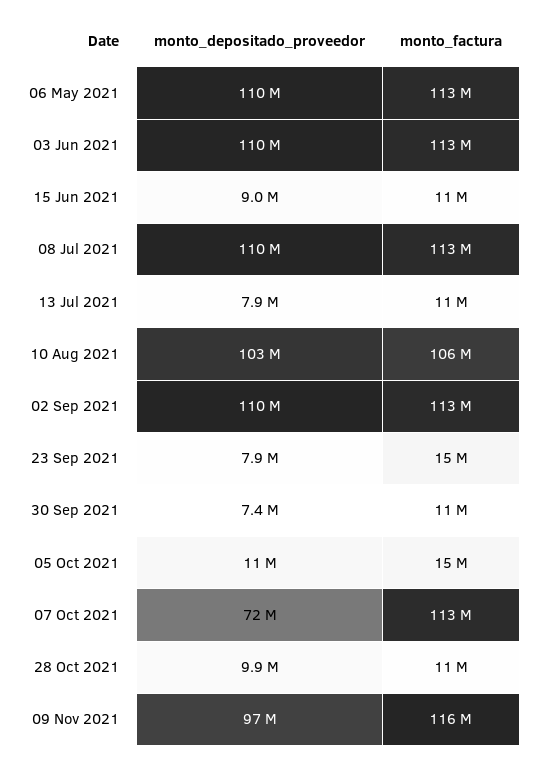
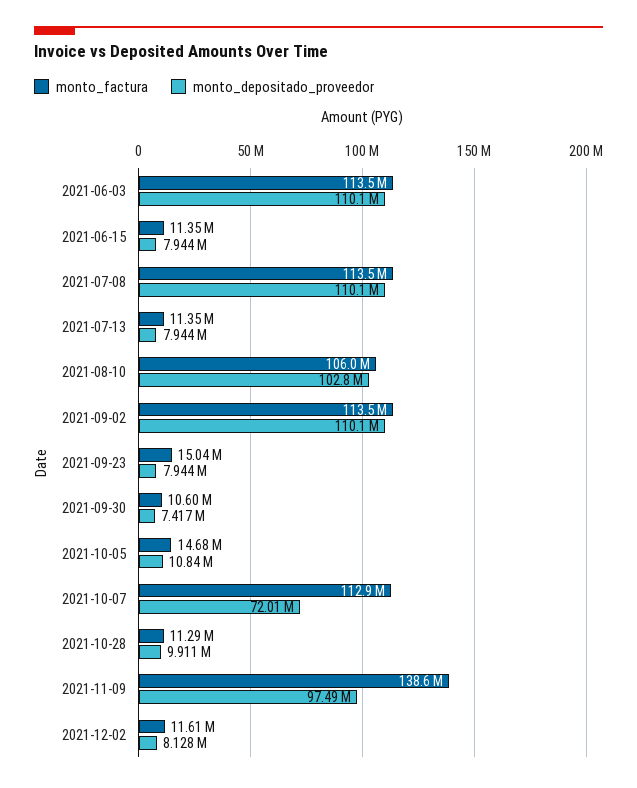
monto_depositado_proveedor, 06 May 2021: 110000000 -> none
monto_factura, 06 May 2021: 113000000 -> none
monto_depositado_proveedor, 15 Jun 2021: 9000000 -> 7944000
monto_factura, 09 Nov 2021: 116000000 -> 138600000
monto_factura, 2021-12-02: none -> 11610000
monto_depositado_proveedor, 2021-12-02: none -> 8128000

